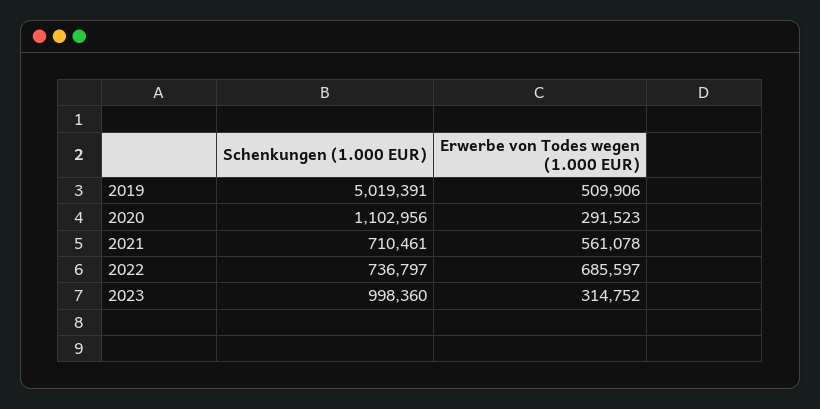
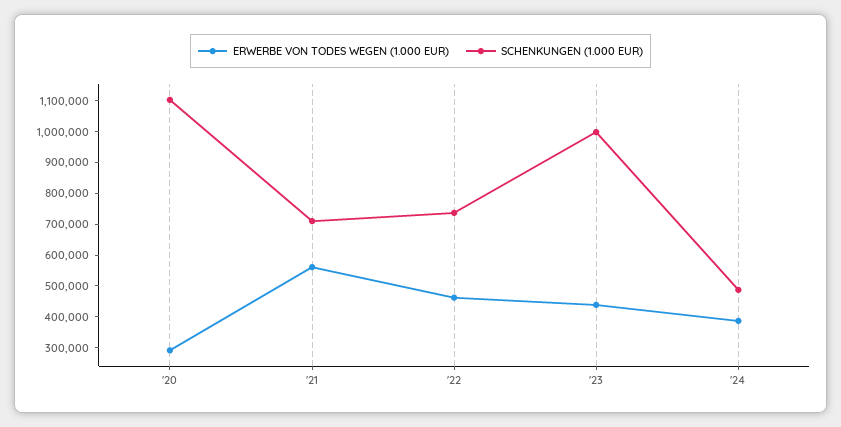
Schenkungen (1.000 EUR), 2019: 5019391 -> none
Erwerbe von Todes wegen (1.000 EUR), 2019: 509906 -> none
Erwerbe von Todes wegen (1.000 EUR), 2022: 685597 -> 450000
Erwerbe von Todes wegen (1.000 EUR), 2023: 314752 -> 450000
Erwerbe von Todes wegen (1.000 EUR), '24: none -> 400000
Schenkungen (1.000 EUR), '24: none -> 500000

